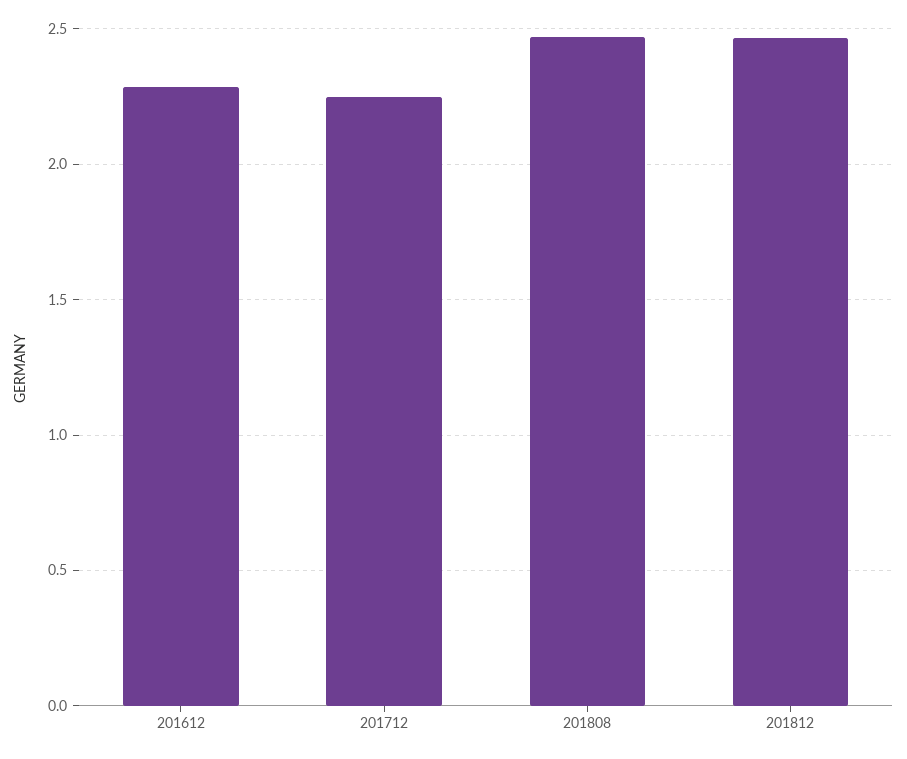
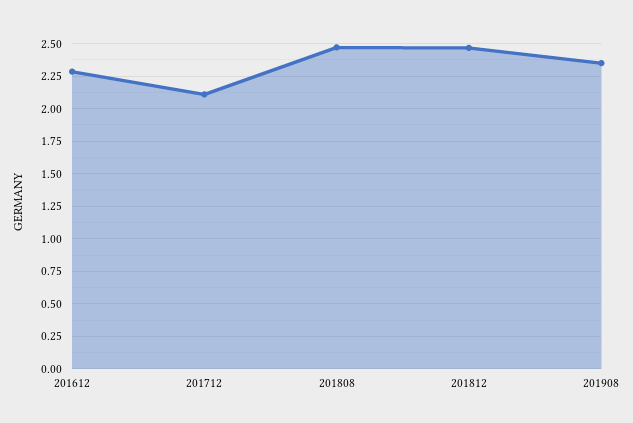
201712: 2.25 -> 2.1
201908: none -> 2.35

